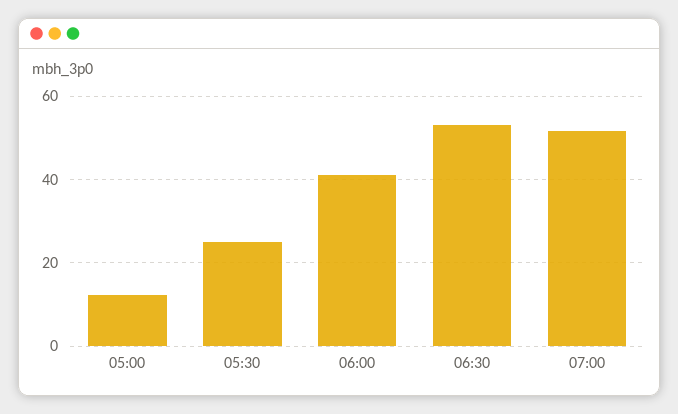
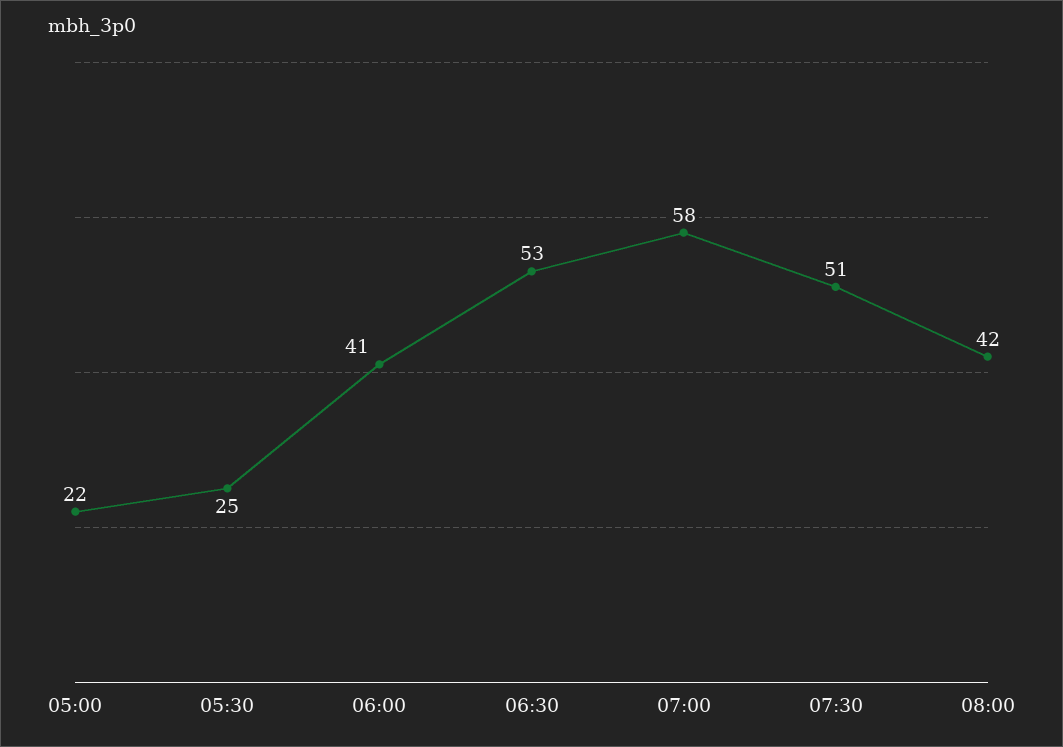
05:00: 12 -> 22
07:00: 52 -> 58
07:30: none -> 51
08:00: none -> 42

